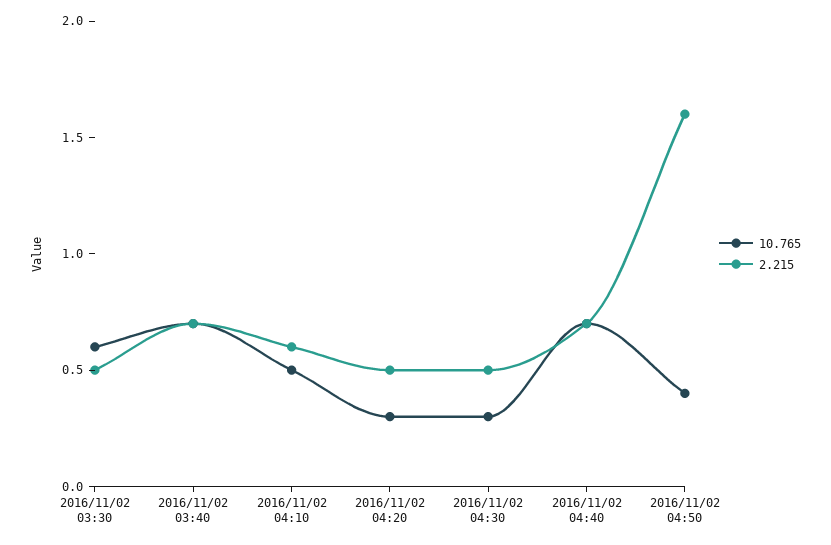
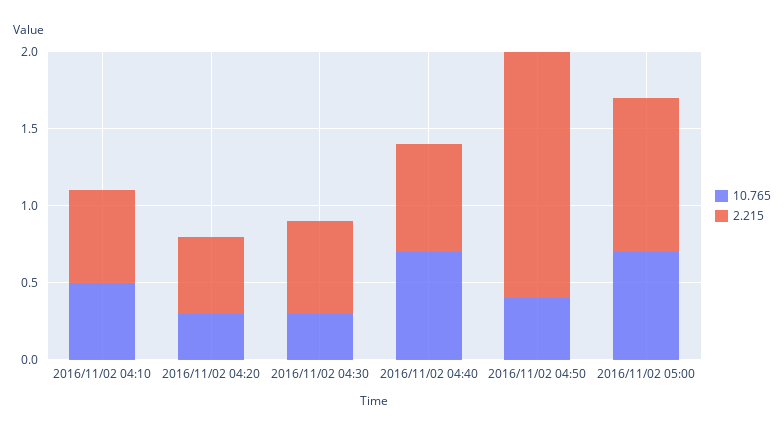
10.765, 2016/11/02 03:30: 0.6 -> none
2.215, 2016/11/02 03:30: 0.5 -> none
10.765, 2016/11/02 03:40: 0.7 -> none
2.215, 2016/11/02 03:40: 0.7 -> none
2.215, 2016/11/02 04:30: 0.5 -> 0.6
10.765, 2016/11/02 05:00: none -> 0.7
2.215, 2016/11/02 05:00: none -> 1

